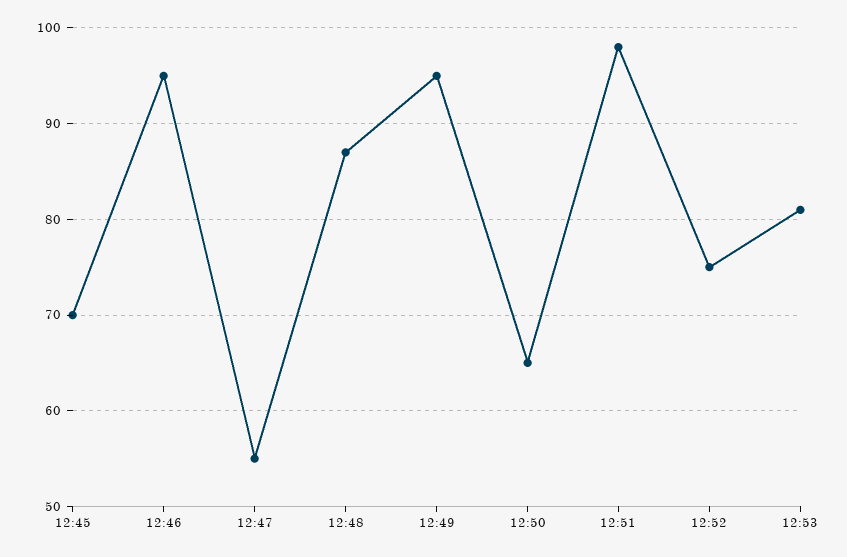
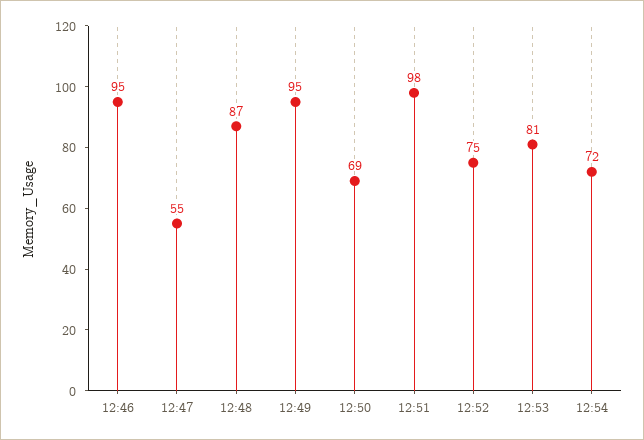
12:45: 70 -> none
12:50: 65 -> 69
12:54: none -> 72

